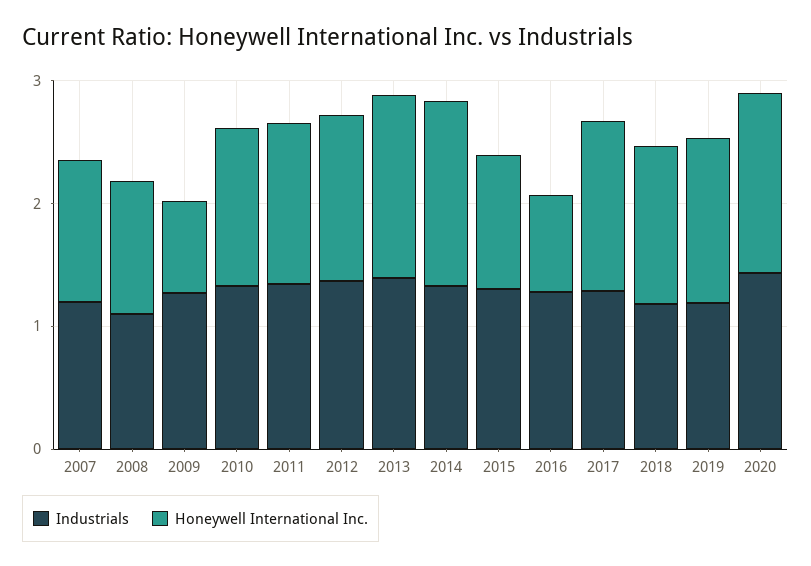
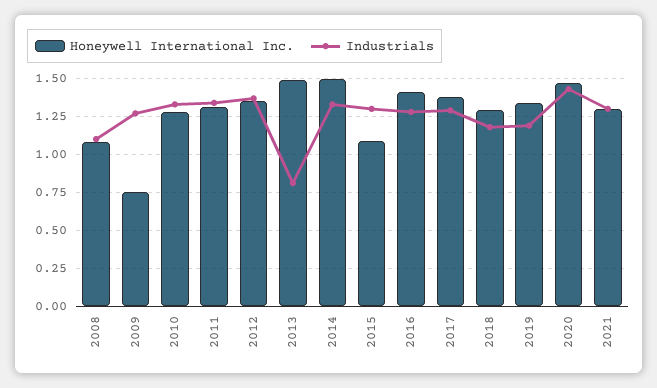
Industrials, 2007: 1.2 -> none
Honeywell International Inc., 2007: 1.2 -> none
Industrials, 2013: 1.4 -> 0.8
Honeywell International Inc., 2016: 0.8 -> 1.4
Honeywell International Inc., 2021: none -> 1.3
Industrials, 2021: none -> 1.3

